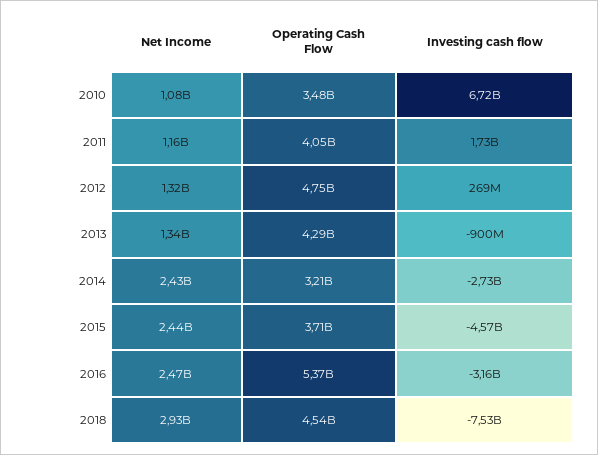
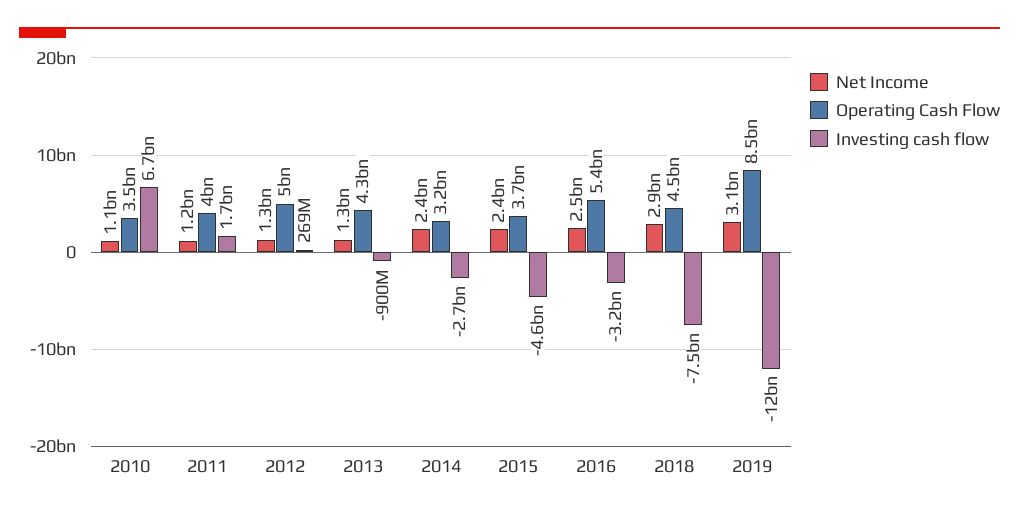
Operating Cash Flow, 2012: 4750000000 -> 5000000000
Net Income, 2019: none -> 3100000000
Operating Cash Flow, 2019: none -> 8500000000
Investing cash flow, 2019: none -> -12000000000

